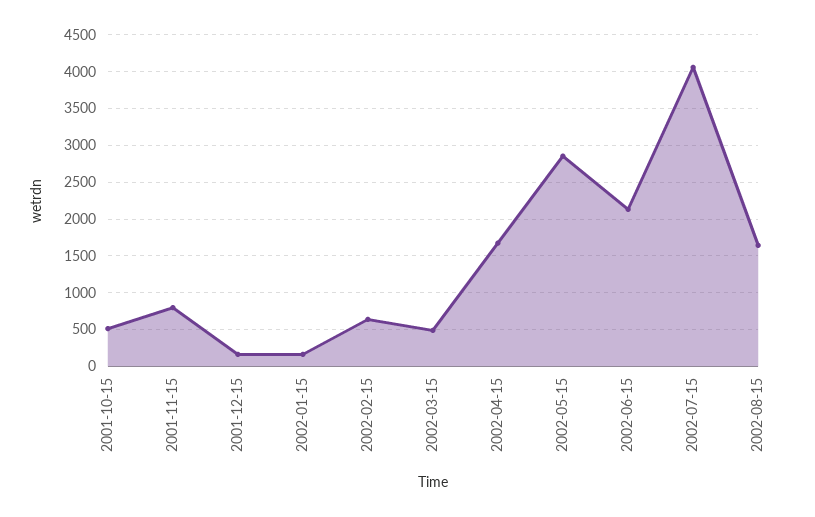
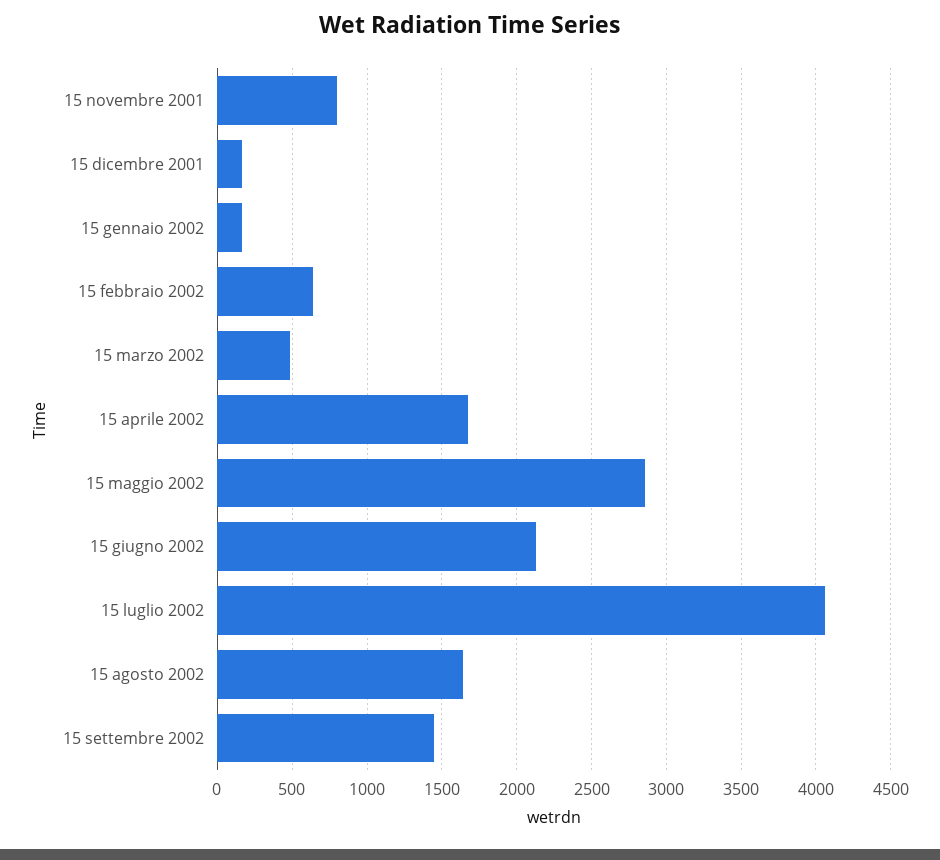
2001-10-15: 500 -> none
15 settembre 2002: none -> 1450

